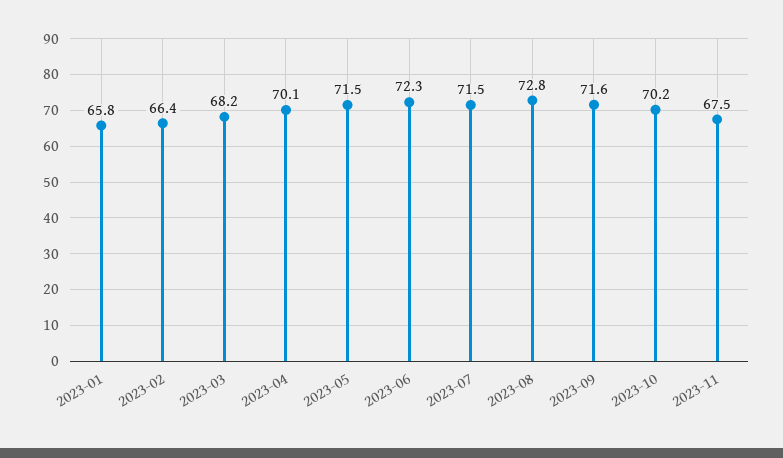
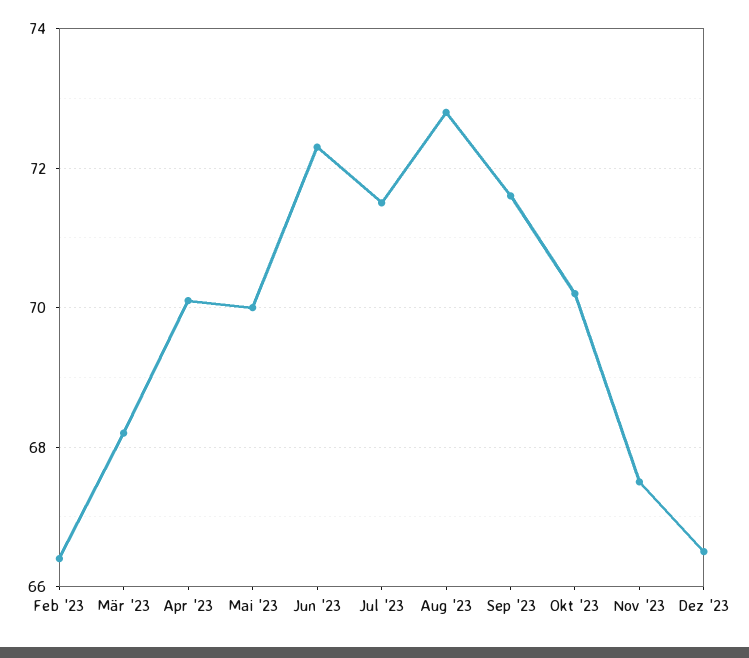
2023-01: 65.8 -> none
2023-05: 71.5 -> 70
Dez '23: none -> 66.5

